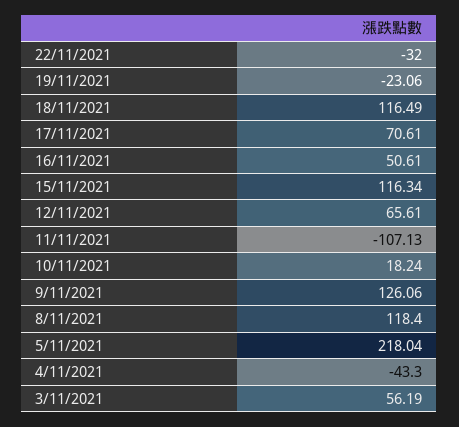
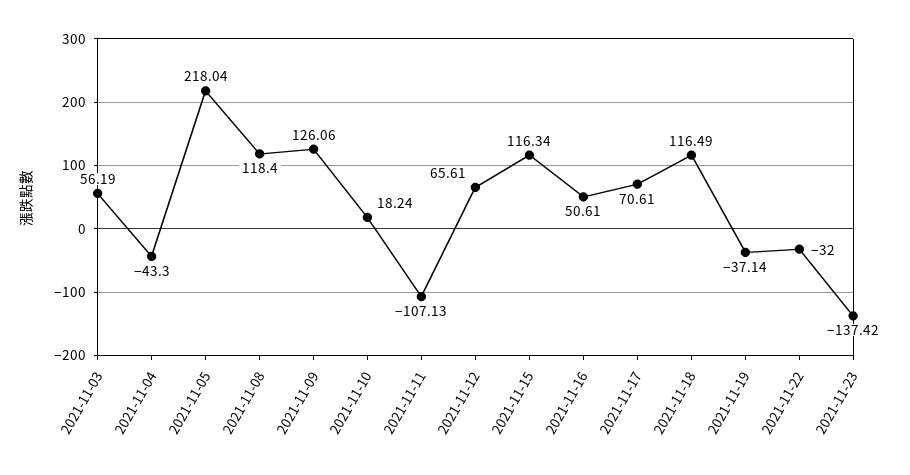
19/11/2021: -23.06 -> -37.14
2021-11-23: none -> -137.42

